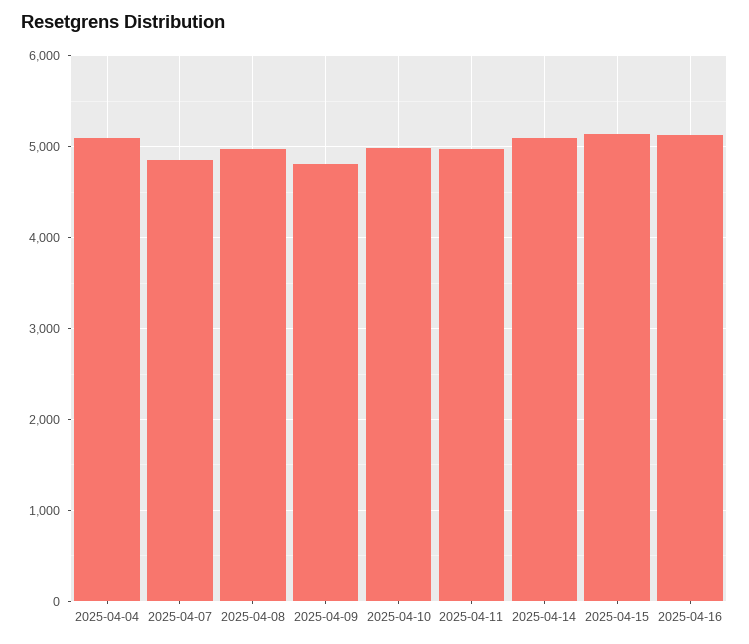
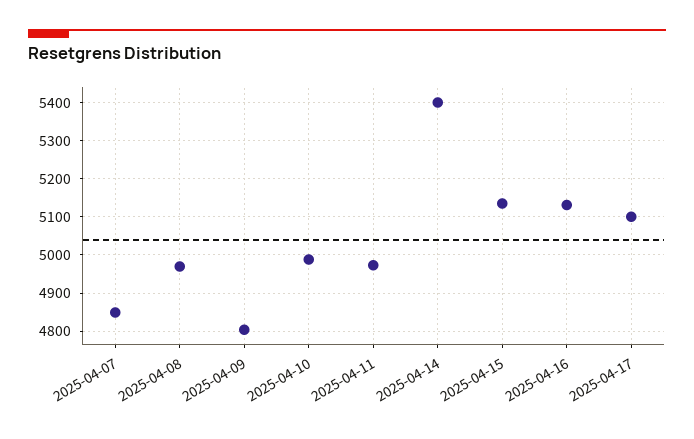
2025-04-04: 5100 -> none
2025-04-14: 5100 -> 5400
2025-04-17: none -> 5100

